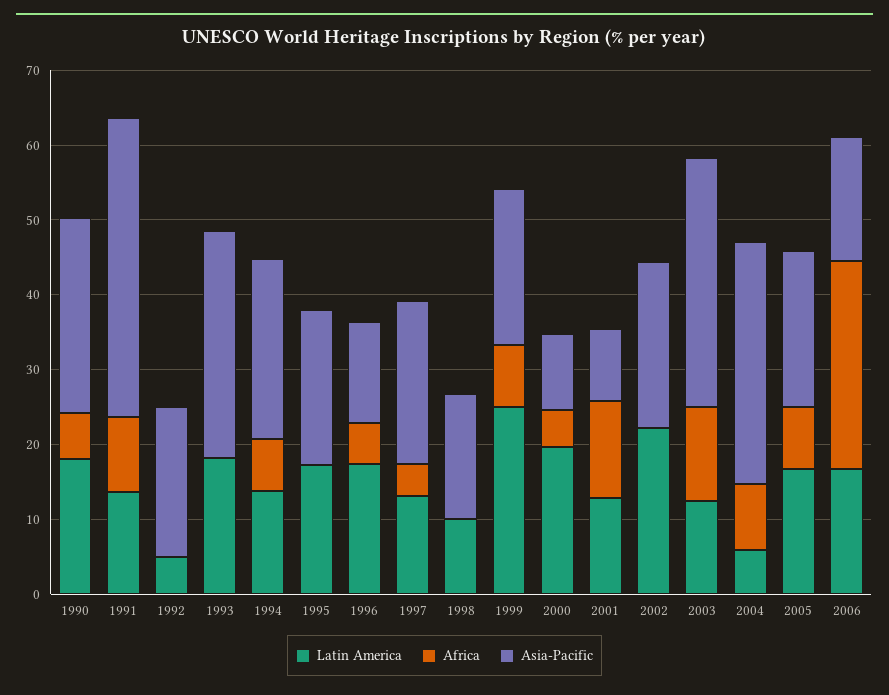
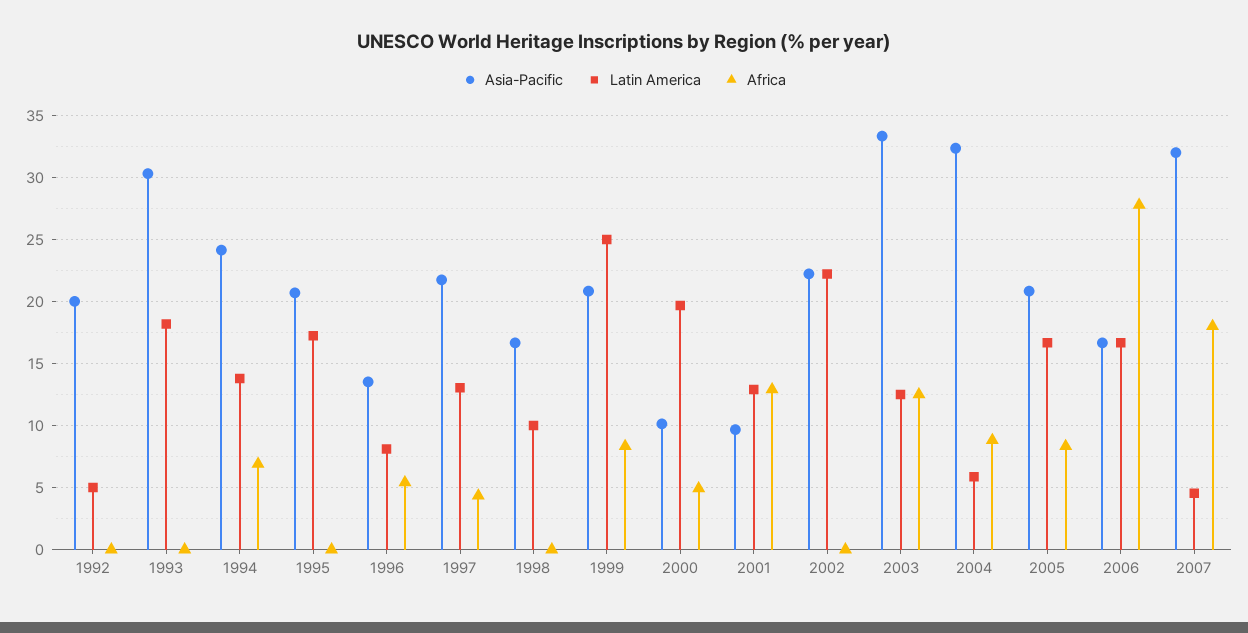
Latin America, 1990: 18 -> none
Africa, 1990: 6 -> none
Asia-Pacific, 1990: 26 -> none
Latin America, 1991: 14 -> none
Africa, 1991: 10 -> none
Asia-Pacific, 1991: 40 -> none
Latin America, 1996: 18 -> 8
Asia-Pacific, 2007: none -> 32
Latin America, 2007: none -> 4.5
Africa, 2007: none -> 18

